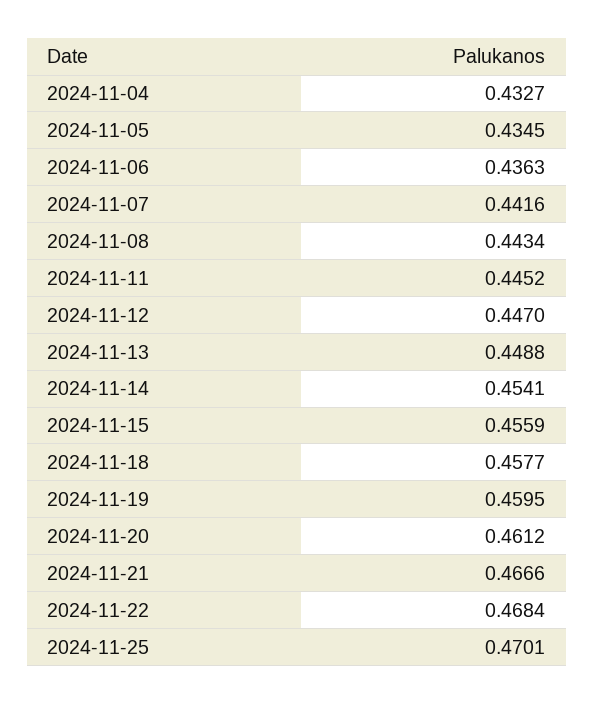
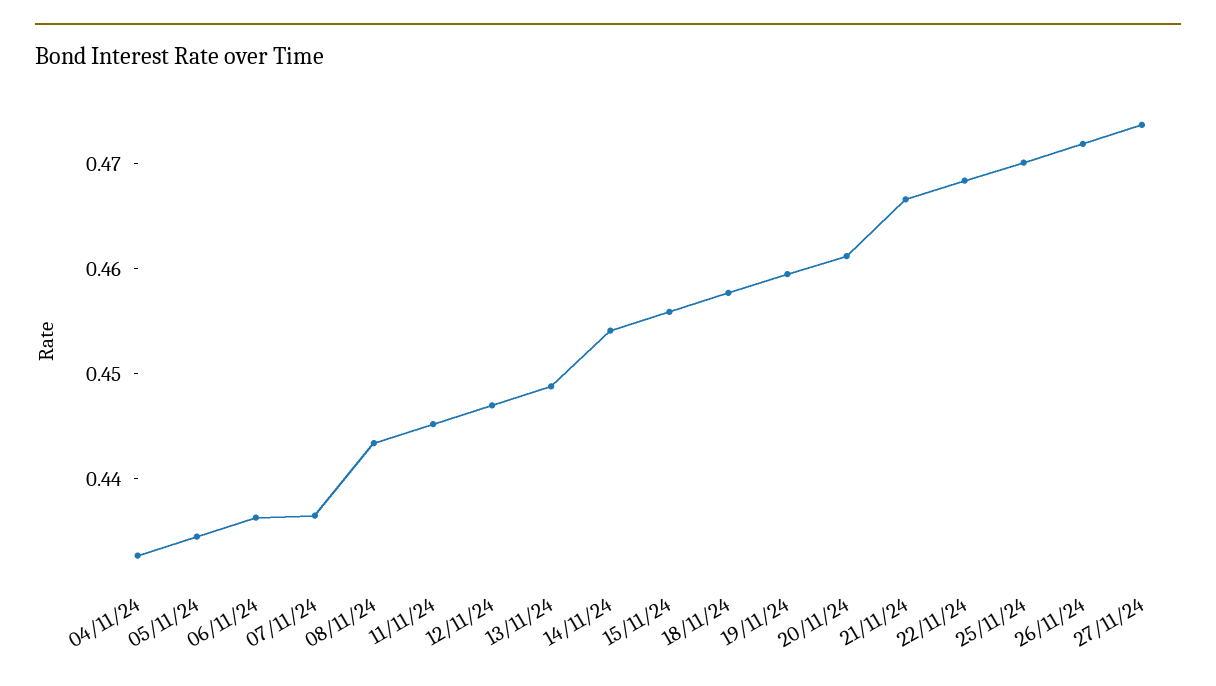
2024-11-07: 0.4416 -> 0.436
26/11/24: none -> 0.472
27/11/24: none -> 0.474

